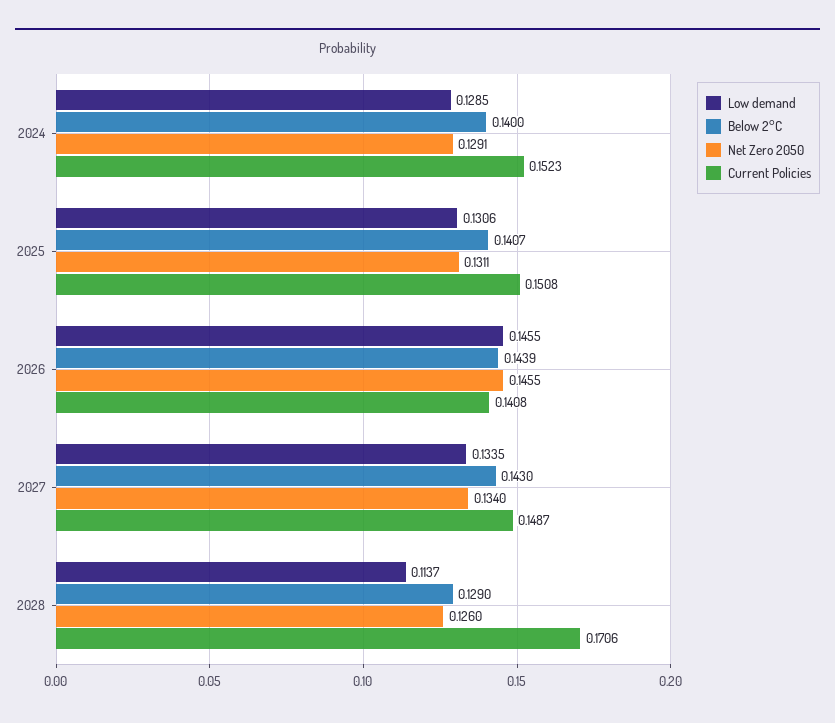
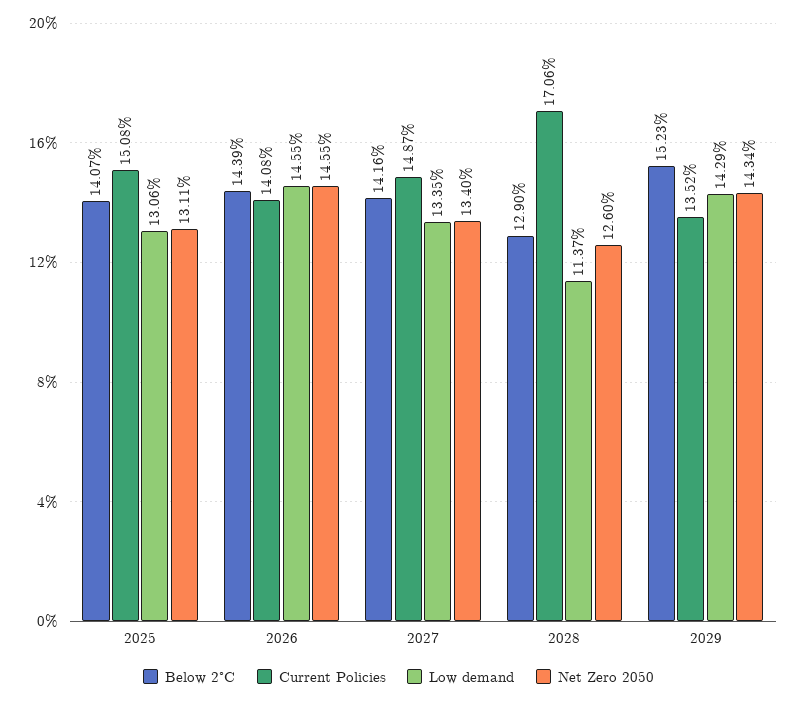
Low demand, 2024: 0.1285 -> none
Below 2°C, 2024: 0.14 -> none
Net Zero 2050, 2024: 0.1291 -> none
Current Policies, 2024: 0.1523 -> none
Below 2°C, 2027: 0.143 -> 0.1416
Below 2°C, 2029: none -> 0.1523
Current Policies, 2029: none -> 0.1352
Low demand, 2029: none -> 0.1429
Net Zero 2050, 2029: none -> 0.1434

